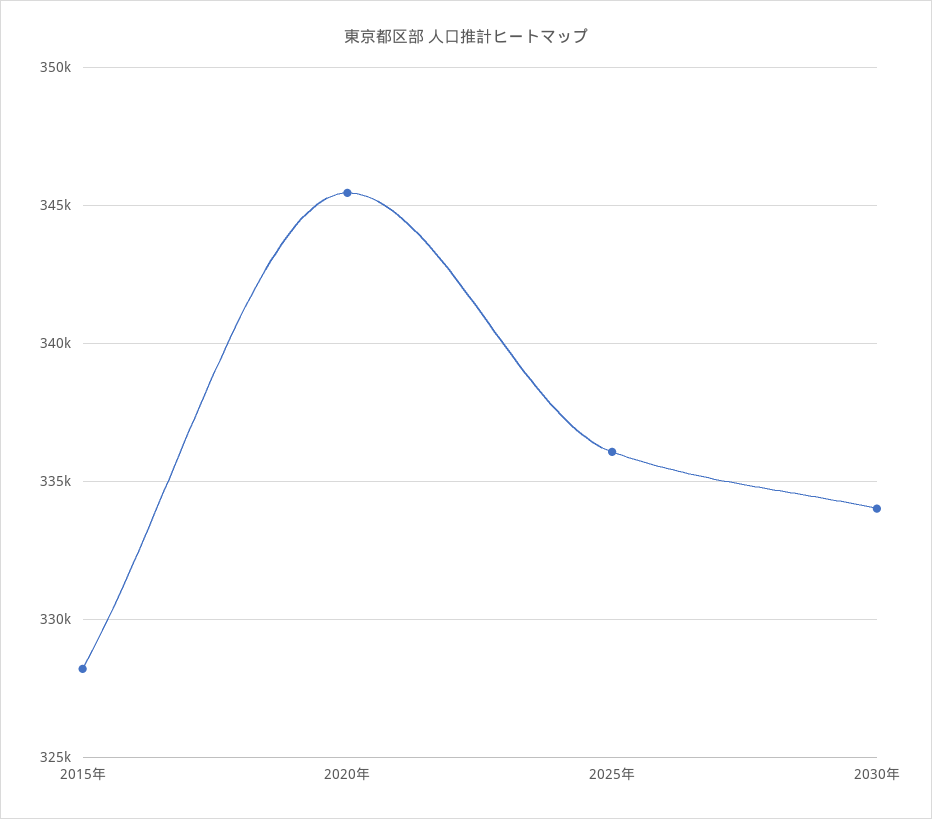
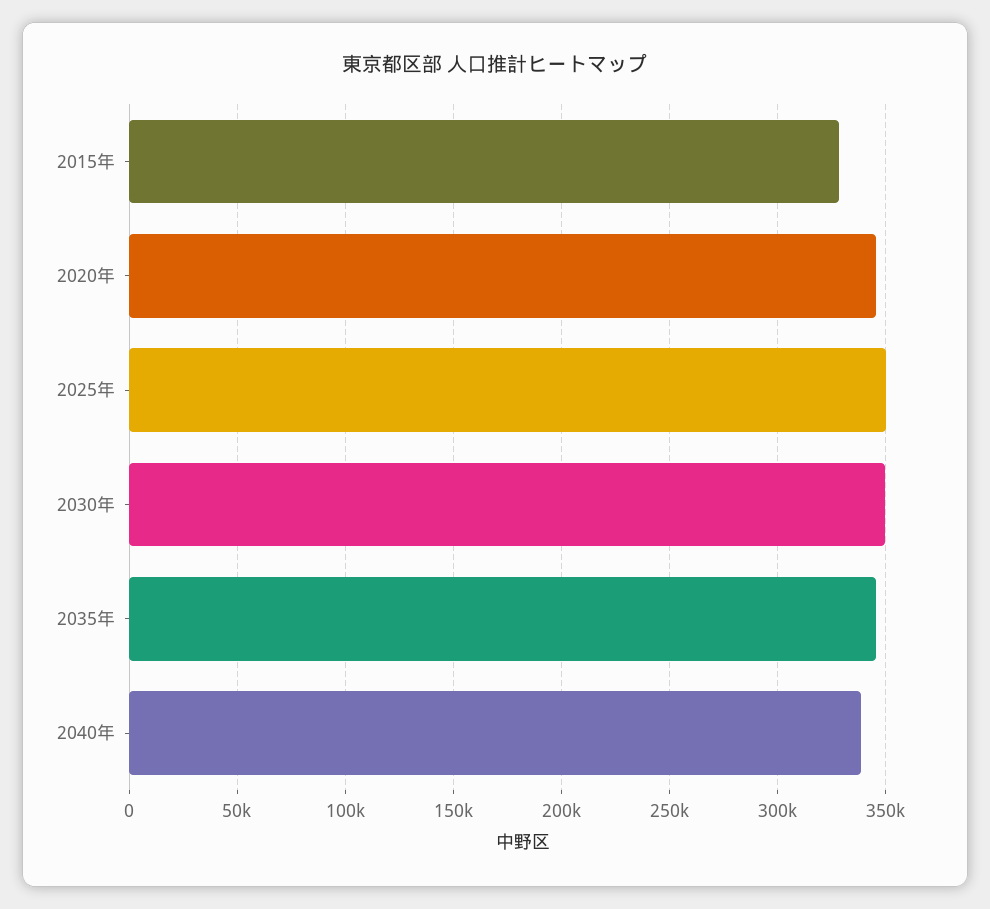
2025年: 336000 -> 350000
2030年: 334000 -> 350000
2035年: none -> 345000
2040年: none -> 340000

